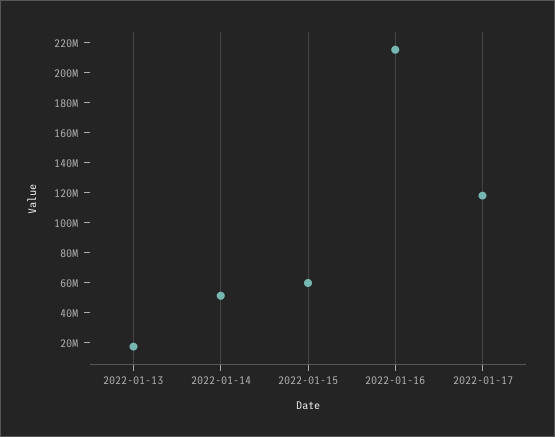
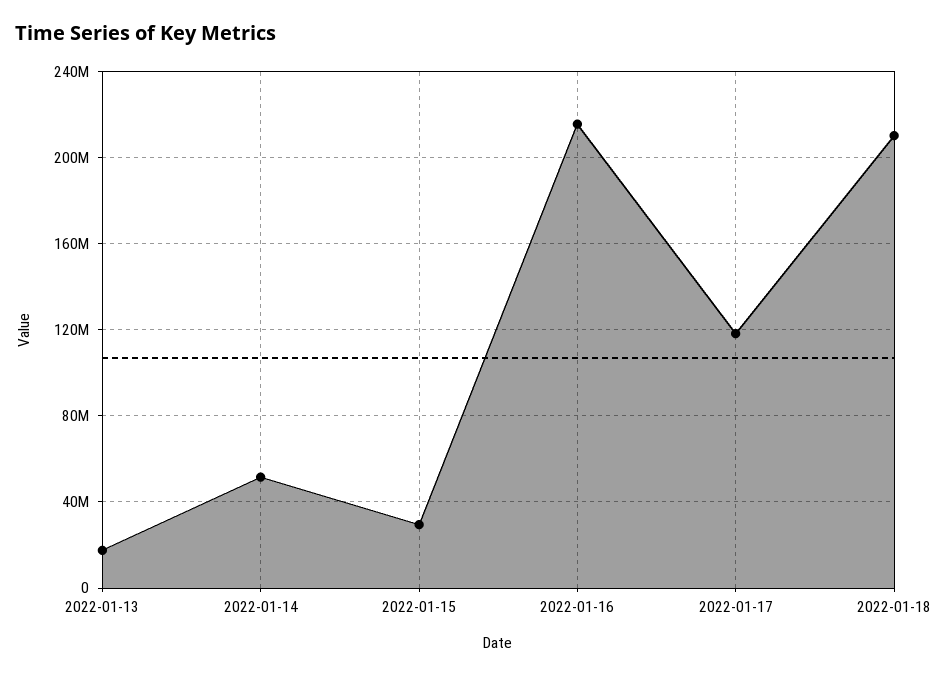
2022-01-15: 60000000 -> 30000000
2022-01-18: none -> 210000000

